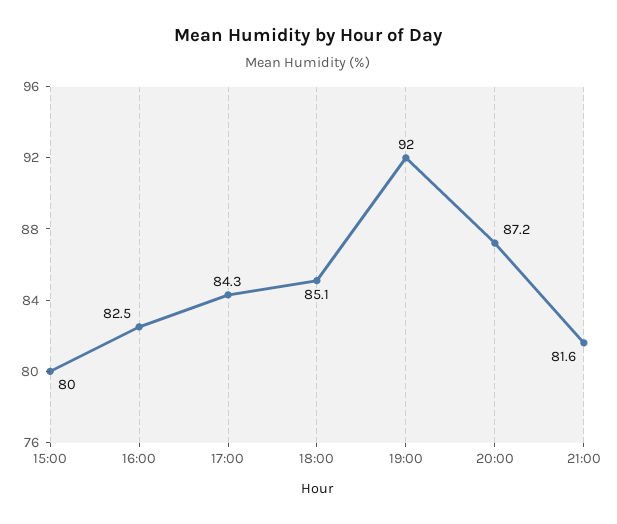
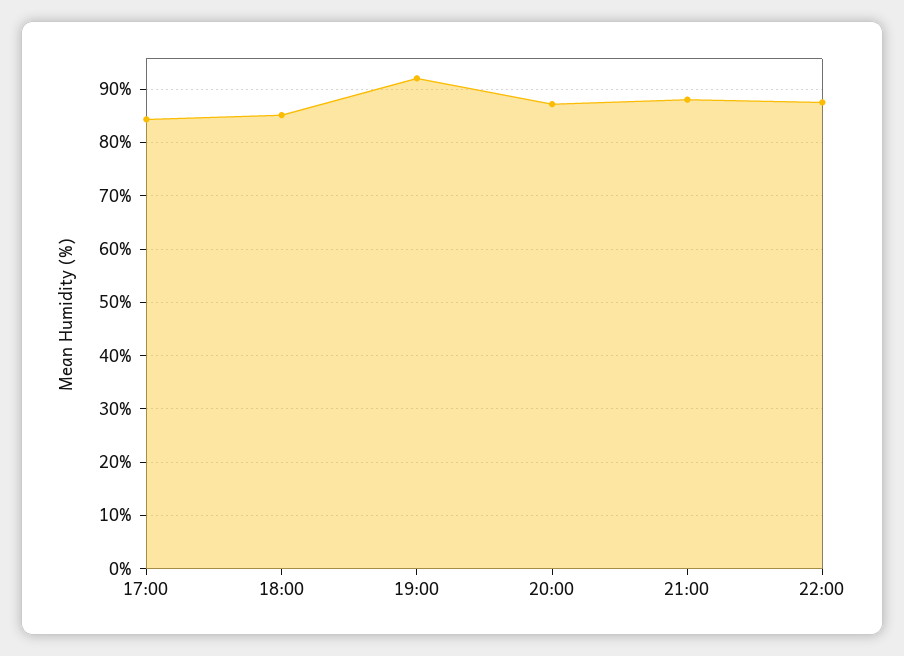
15:00: 80 -> none
16:00: 82.5 -> none
21:00: 81.6 -> 88
22:00: none -> 88

